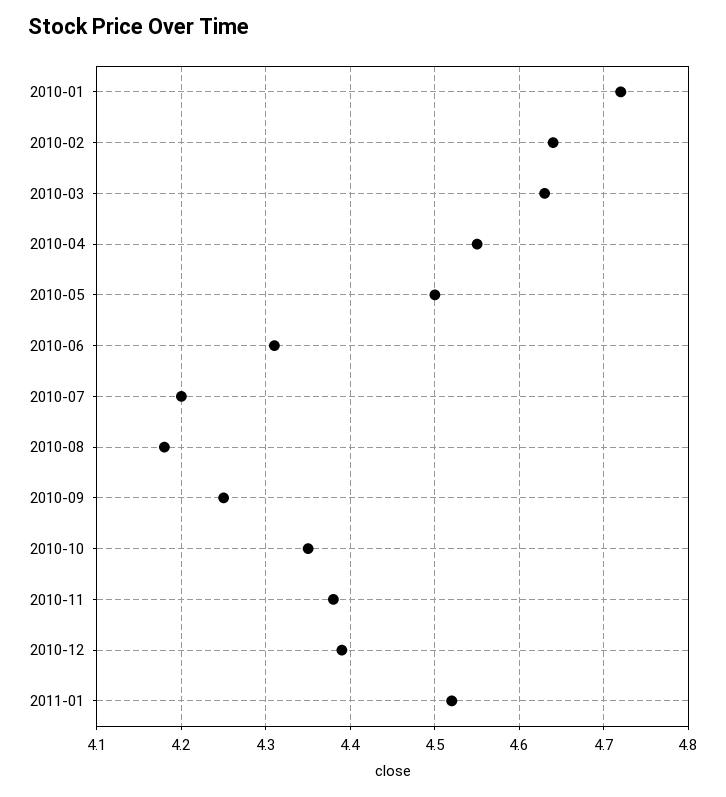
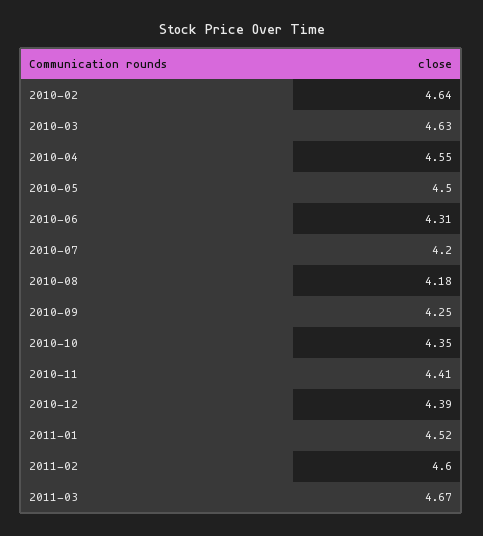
2010-01: 4.72 -> none
2010-11: 4.38 -> 4.41
2011-02: none -> 4.6
2011-03: none -> 4.67

